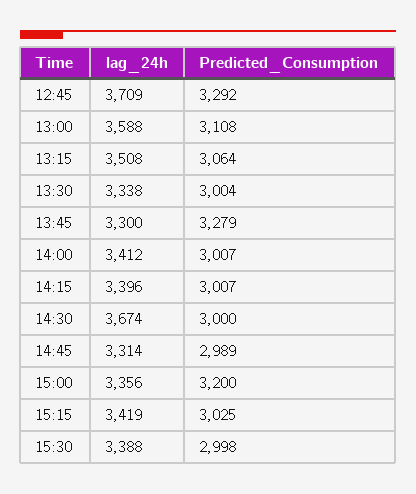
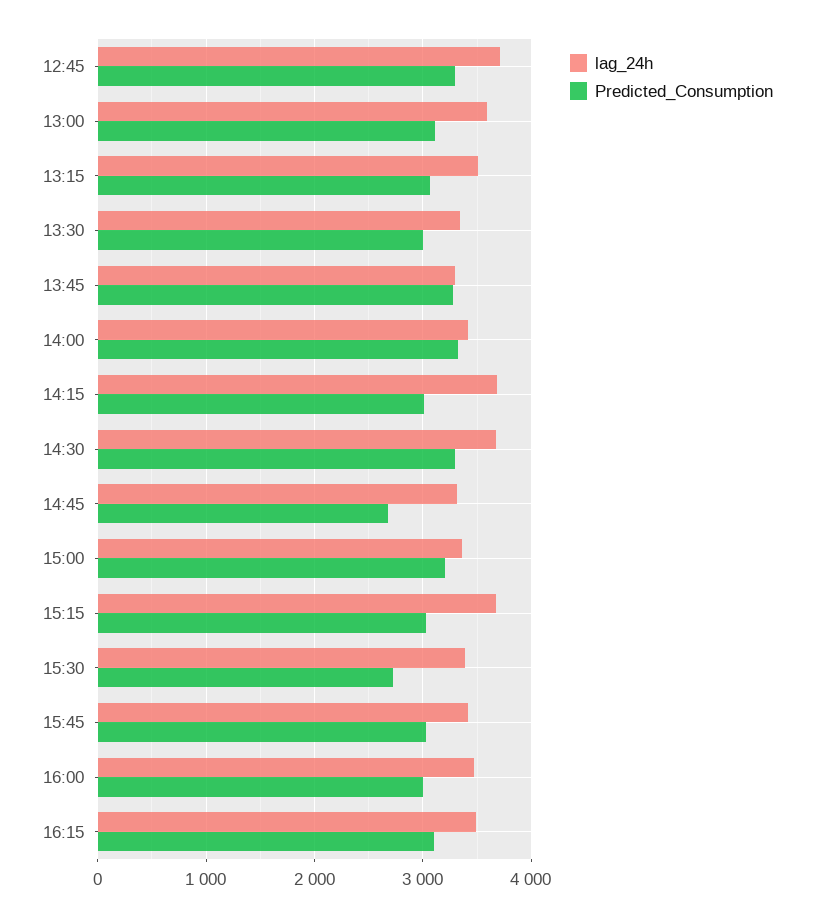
Predicted_Consumption, 14:00: 3007 -> 3300
lag_24h, 14:15: 3396 -> 3700
Predicted_Consumption, 14:30: 3000 -> 3300
Predicted_Consumption, 14:45: 2989 -> 2700
lag_24h, 15:15: 3419 -> 3700
Predicted_Consumption, 15:30: 2998 -> 2700
lag_24h, 15:45: none -> 3400
Predicted_Consumption, 15:45: none -> 3000
lag_24h, 16:00: none -> 3500
Predicted_Consumption, 16:00: none -> 3000
lag_24h, 16:15: none -> 3500
Predicted_Consumption, 16:15: none -> 3100

